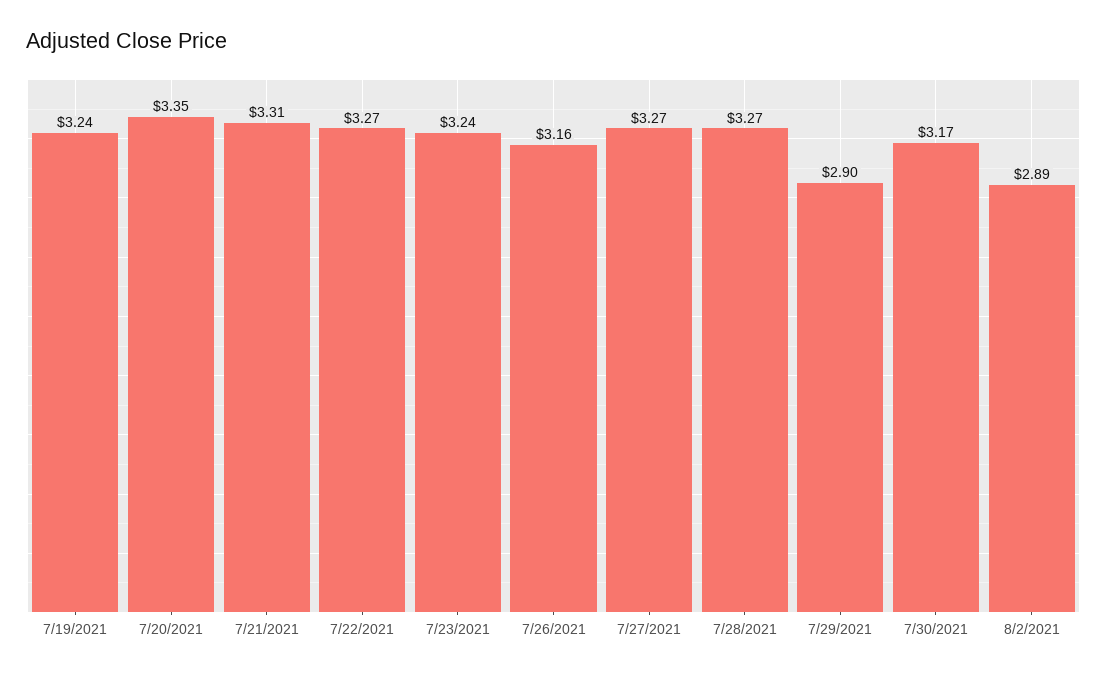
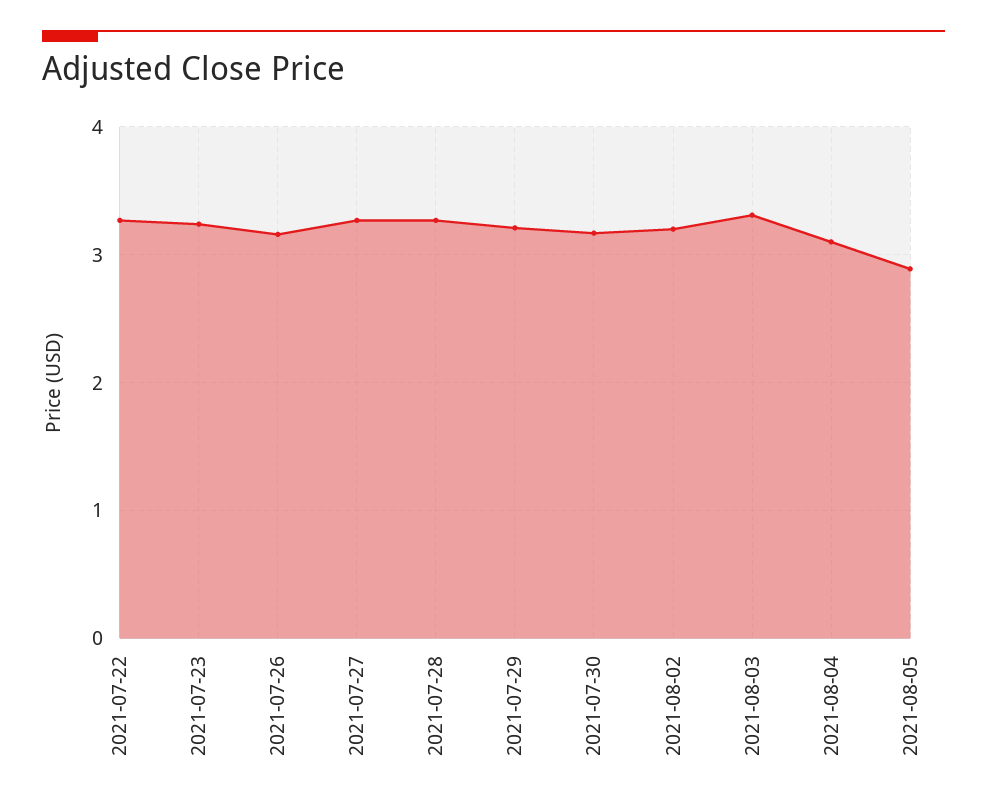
7/19/2021: 3.24 -> none
7/20/2021: 3.35 -> none
7/21/2021: 3.31 -> none
7/29/2021: 2.9 -> 3.2
8/2/2021: 2.89 -> 3.2
2021-08-03: none -> 3.3
2021-08-04: none -> 3.1
2021-08-05: none -> 2.9

